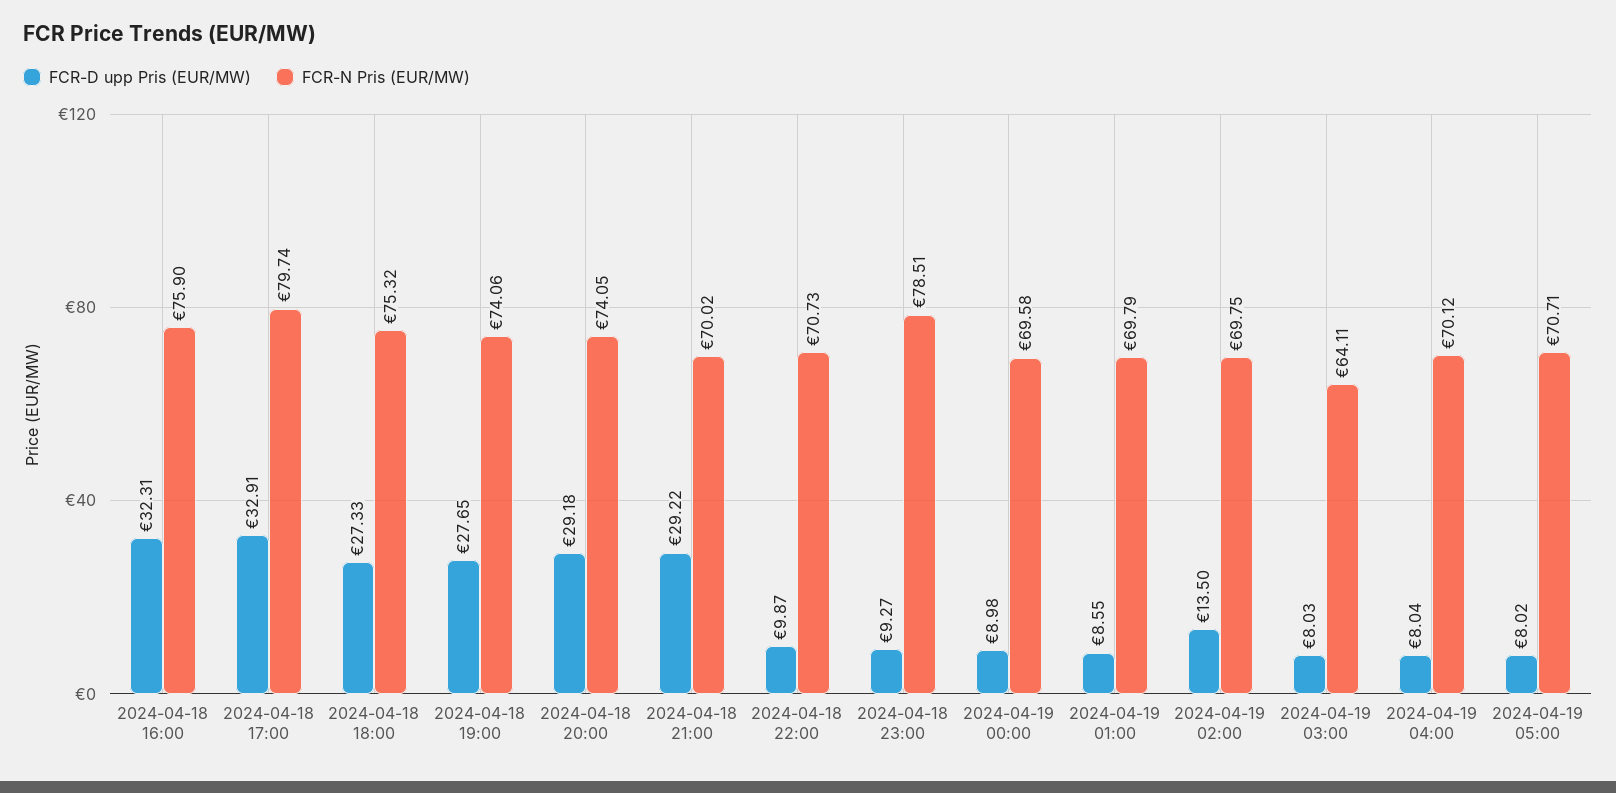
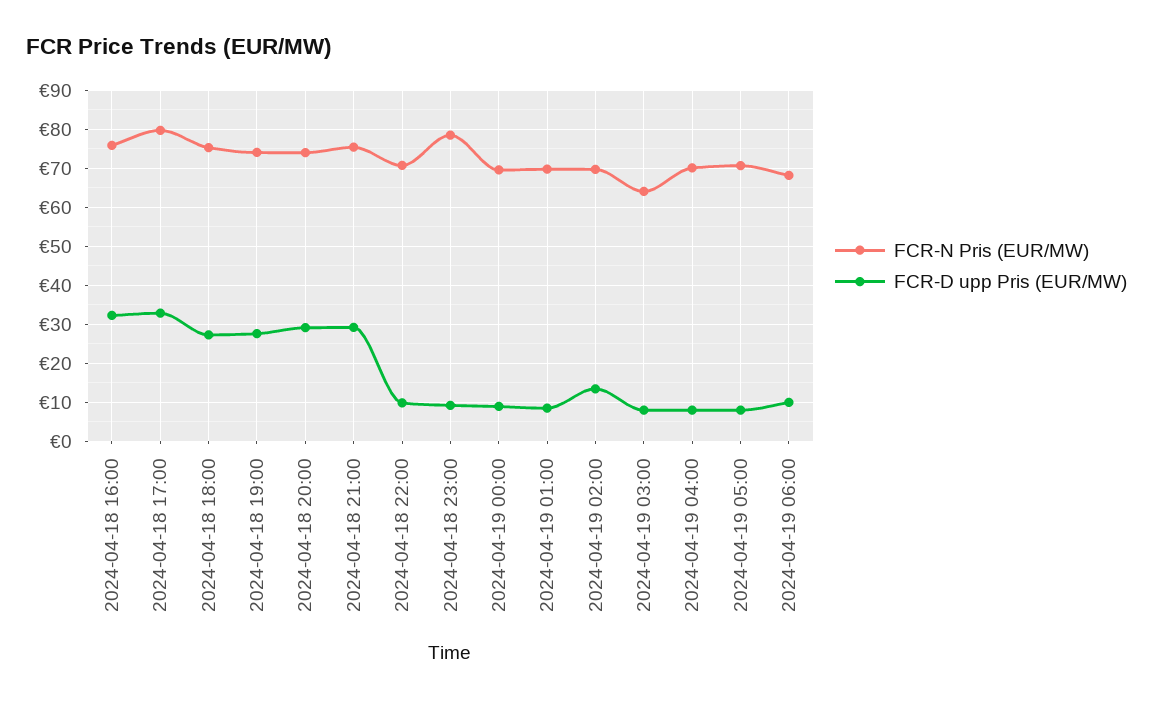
FCR-N Pris (EUR/MW), 2024-04-18 21:00: 70.02 -> 76
FCR-N Pris (EUR/MW), 2024-04-19 06:00: none -> 68
FCR-D upp Pris (EUR/MW), 2024-04-19 06:00: none -> 10

